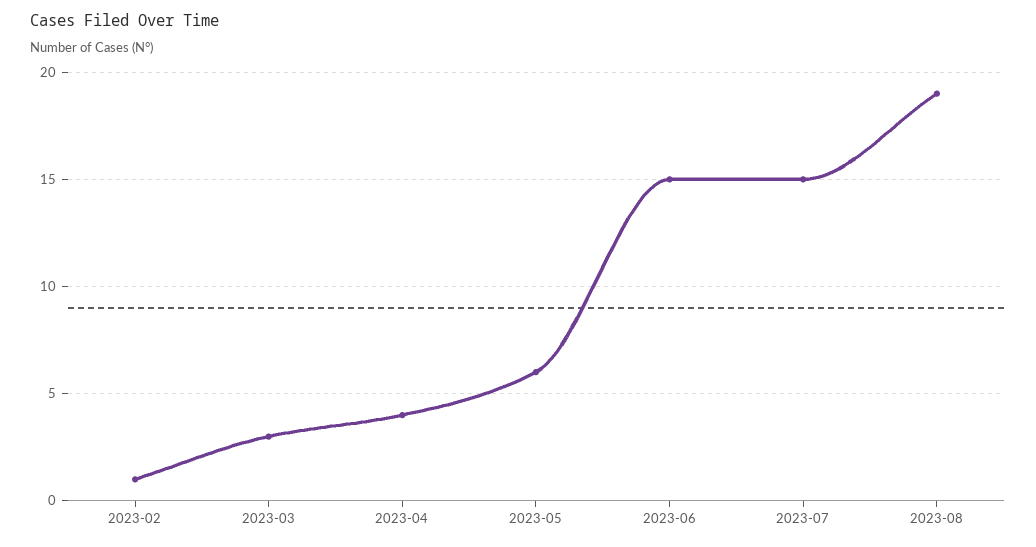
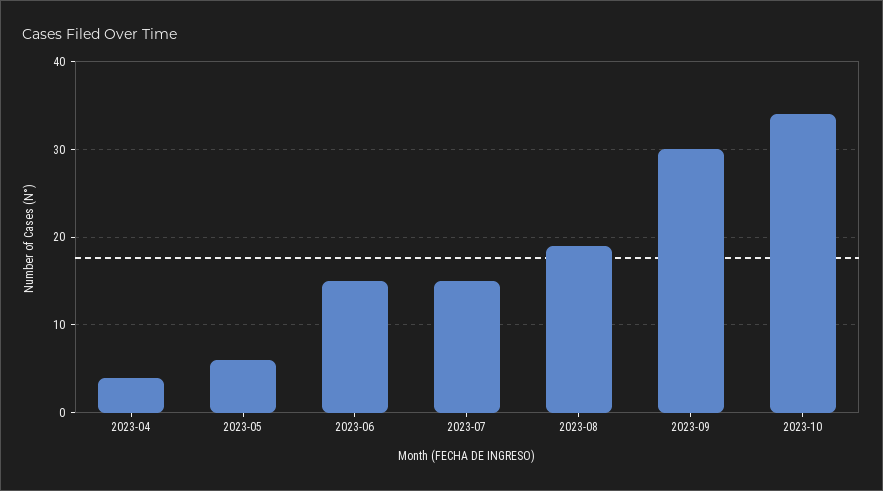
2023-02: 1 -> none
2023-03: 3 -> none
2023-09: none -> 30
2023-10: none -> 34

